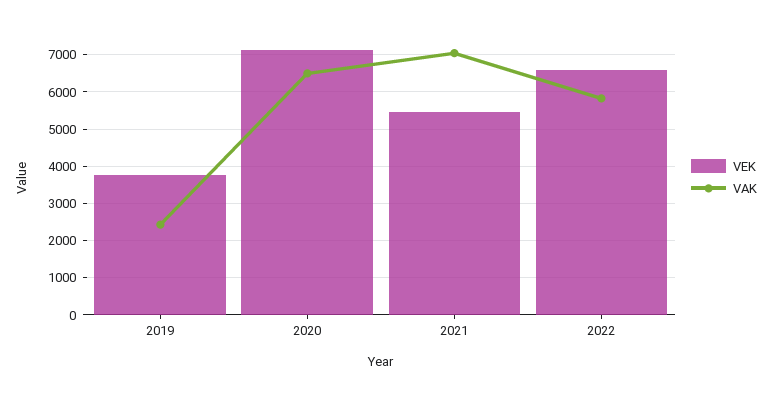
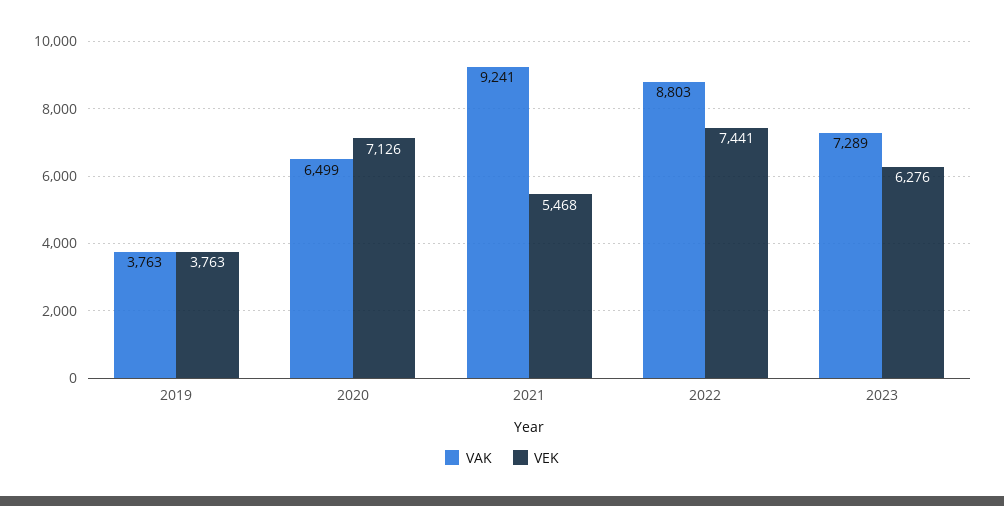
VAK, 2019: 2400 -> 3763
VAK, 2021: 7000 -> 9241
VEK, 2022: 6600 -> 7441
VAK, 2022: 5800 -> 8803
VAK, 2023: none -> 7289
VEK, 2023: none -> 6276

